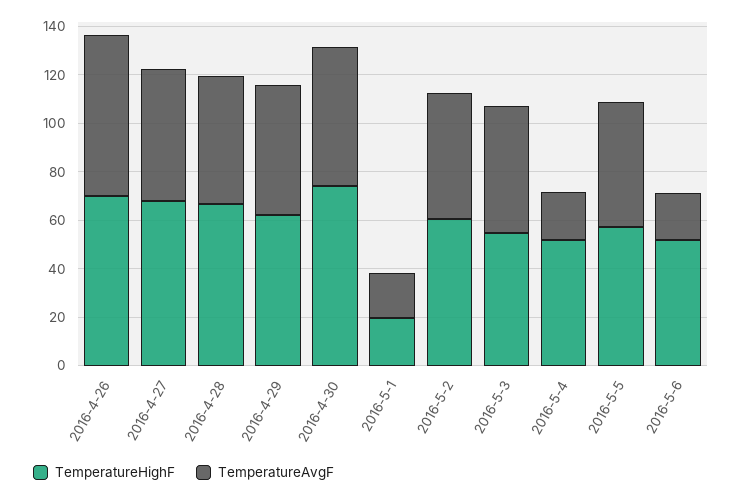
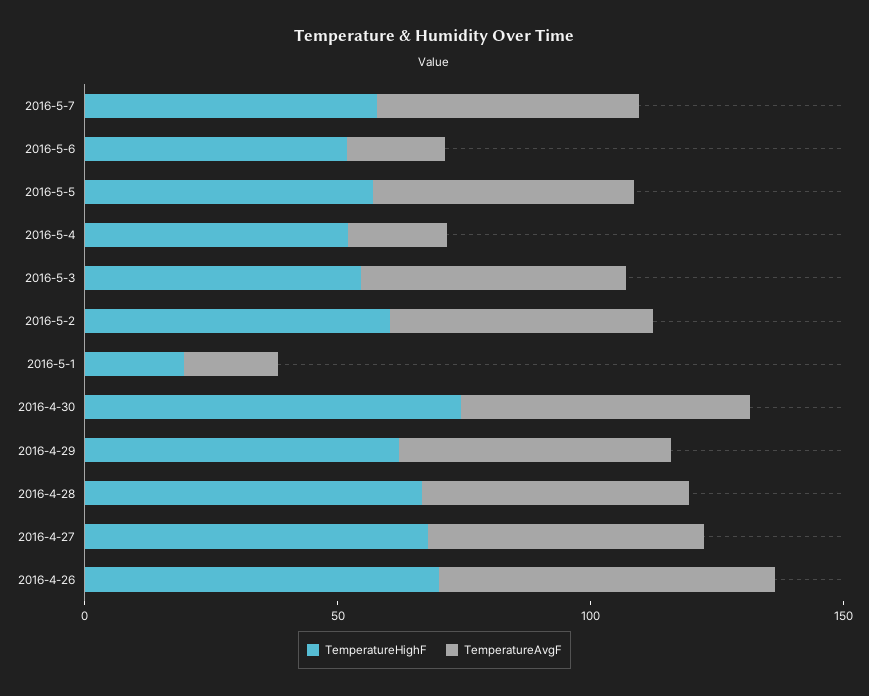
TemperatureHighF, 2016-5-7: none -> 60
TemperatureAvgF, 2016-5-7: none -> 50

